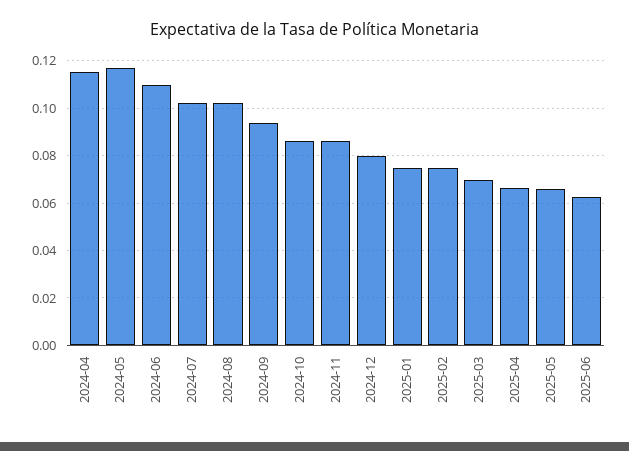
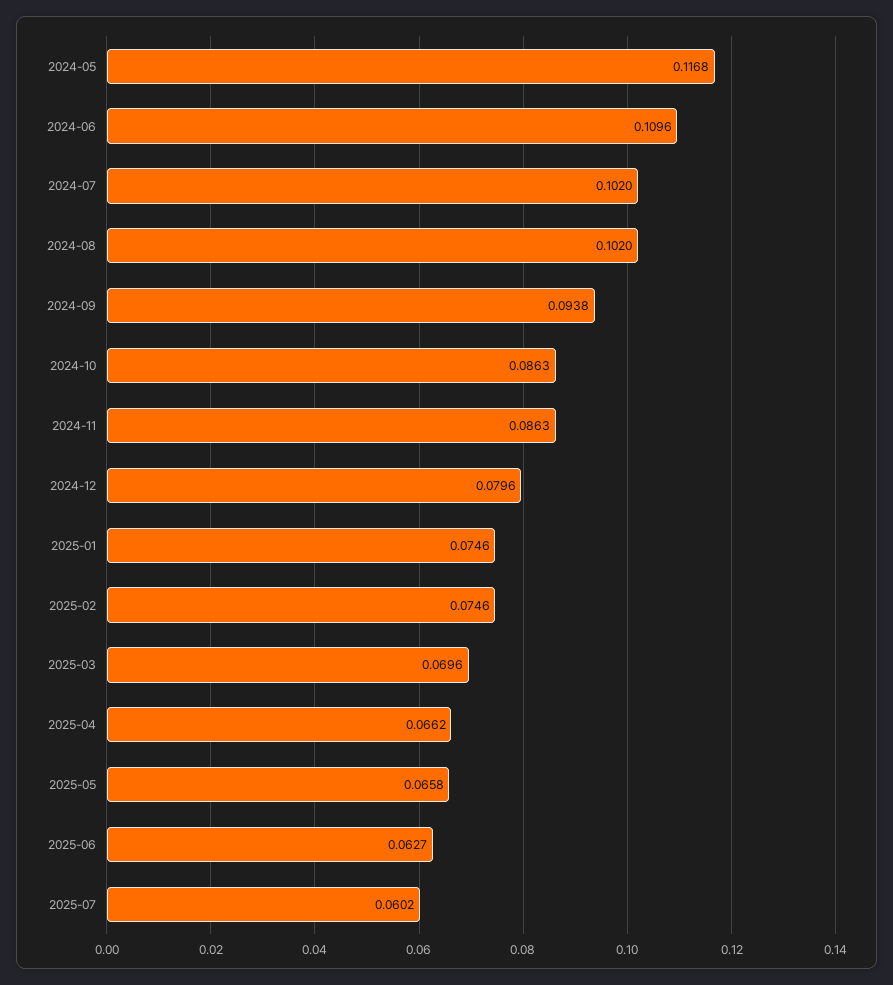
2024-04: 0.115 -> none
2025-07: none -> 0.0602

